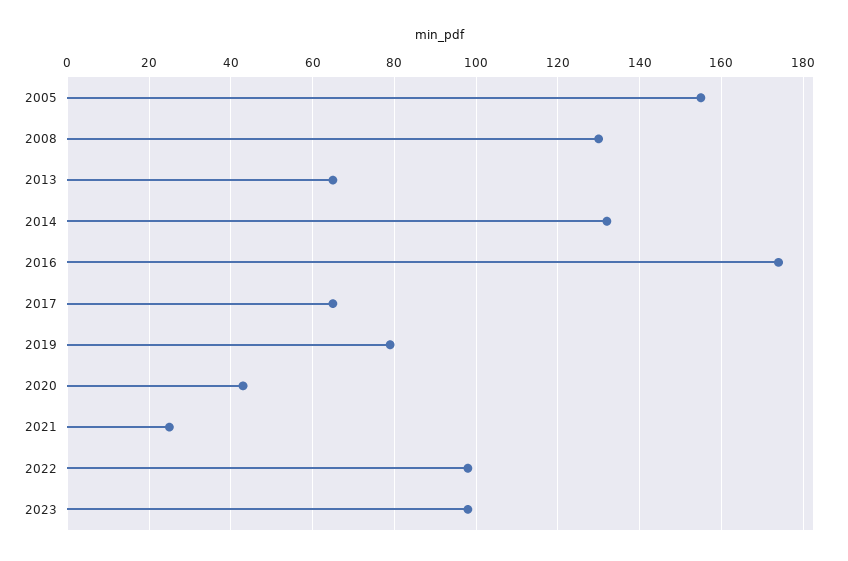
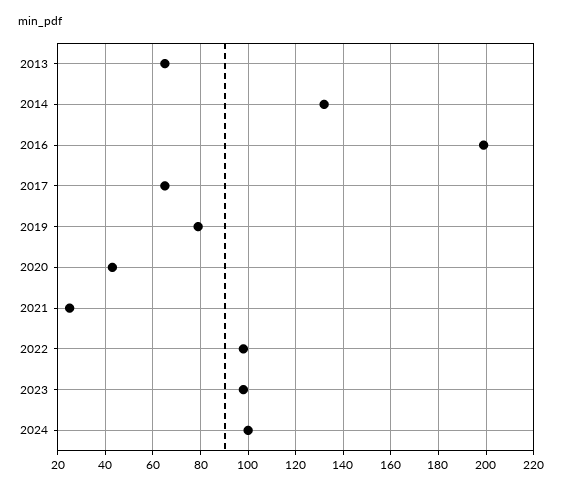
2005: 155 -> none
2008: 130 -> none
2016: 175 -> 200
2024: none -> 100

